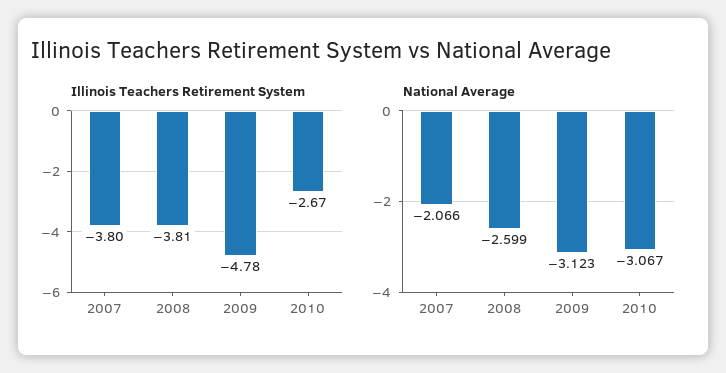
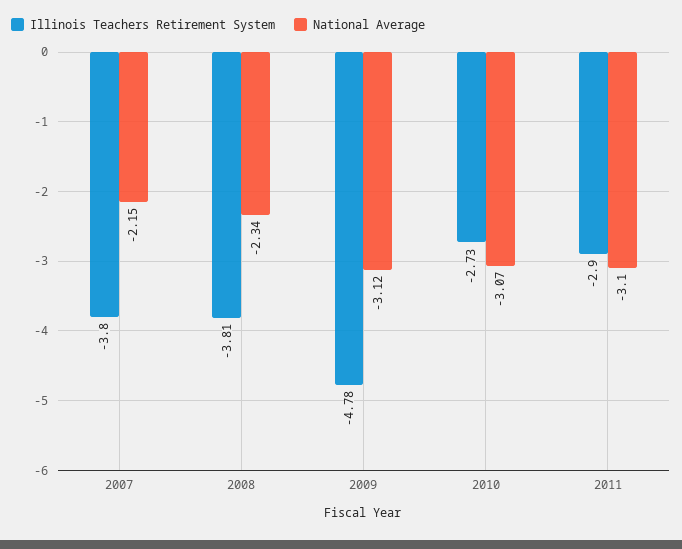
Illinois Teachers Retirement System, 2010: -2.67 -> -2.73
National Average, 2007: -2.066 -> -2.15
National Average, 2008: -2.599 -> -2.34
Illinois Teachers Retirement System, 2011: none -> -2.9
National Average, 2011: none -> -3.1

